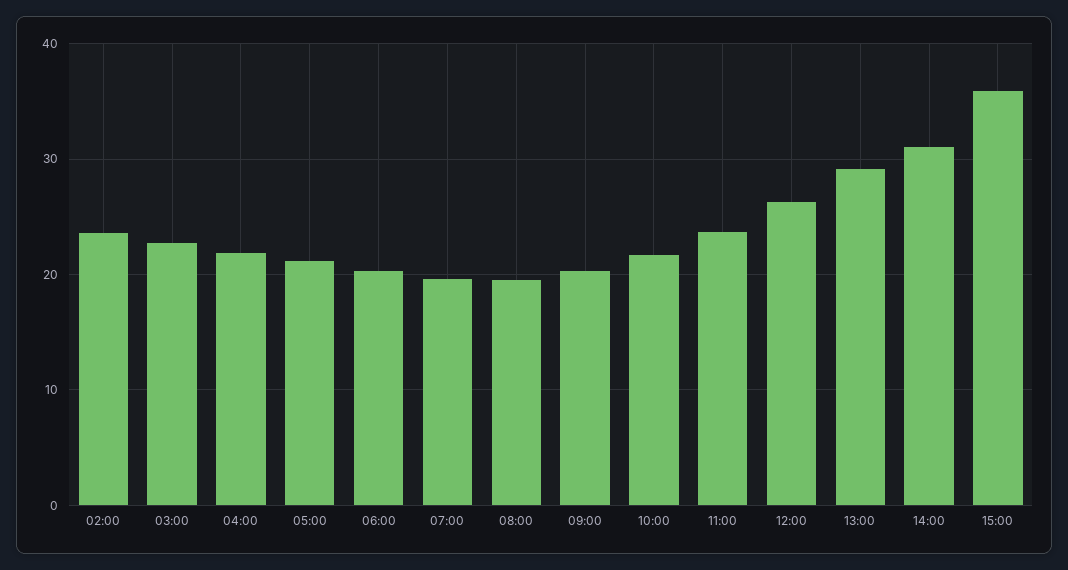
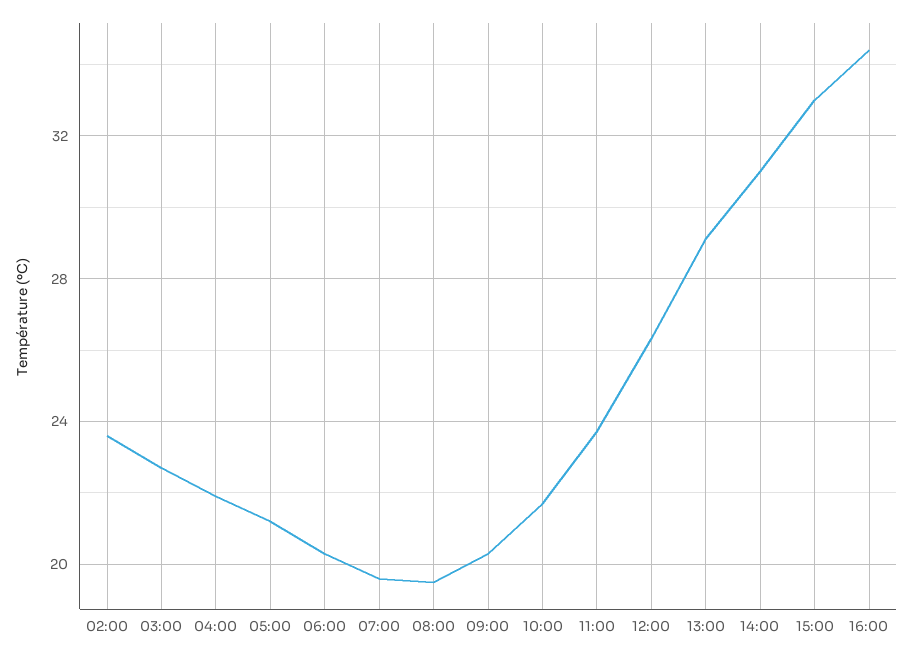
15:00: 36 -> 33
16:00: none -> 34.5

